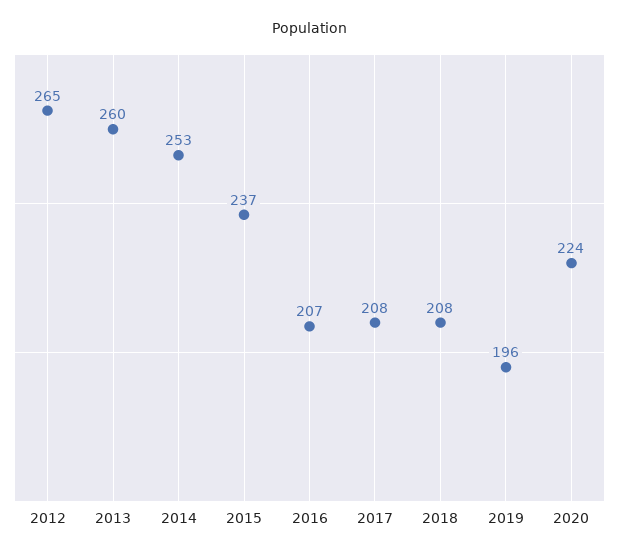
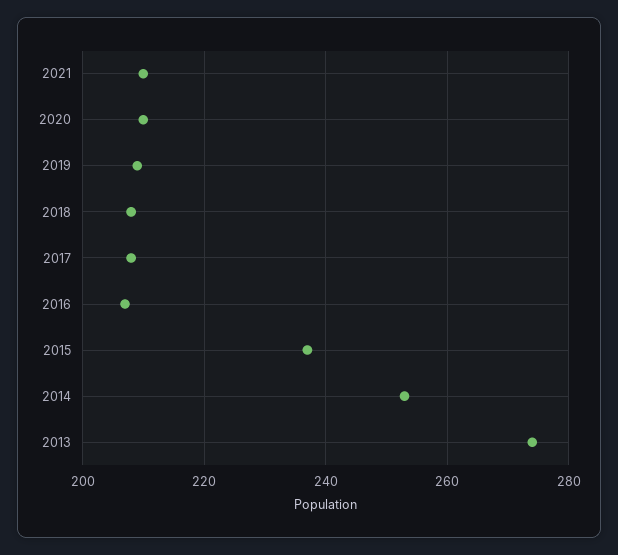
2012: 265 -> none
2013: 260 -> 275
2019: 196 -> 210
2020: 224 -> 210
2021: none -> 210

